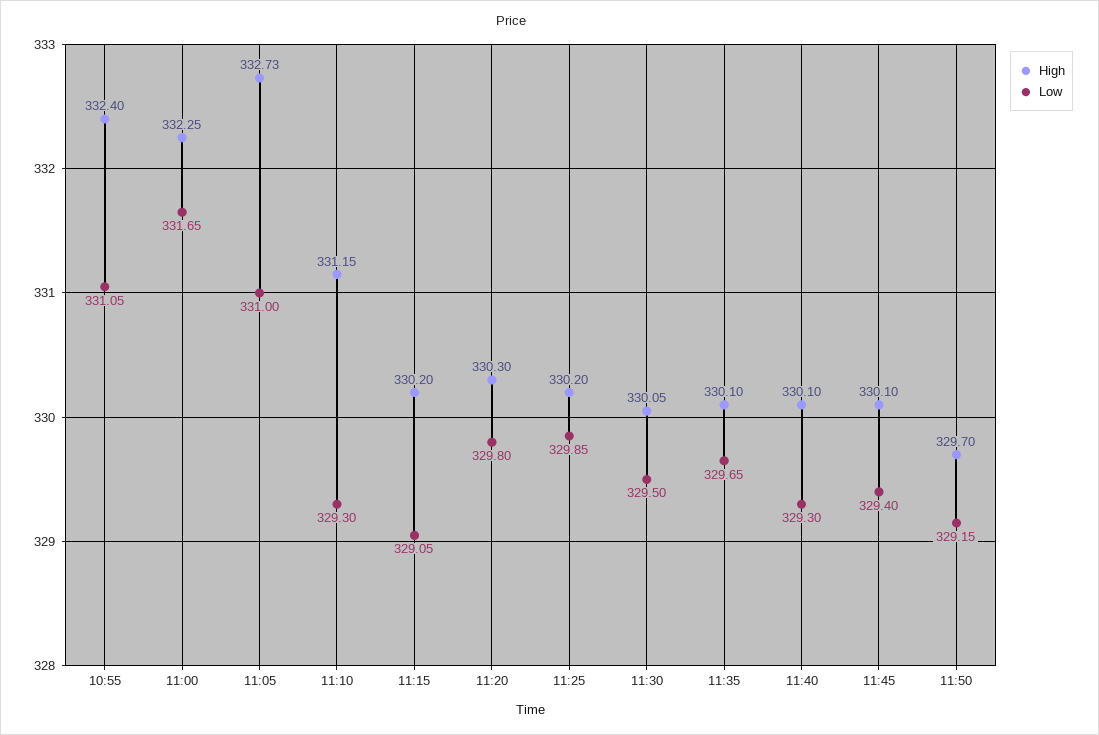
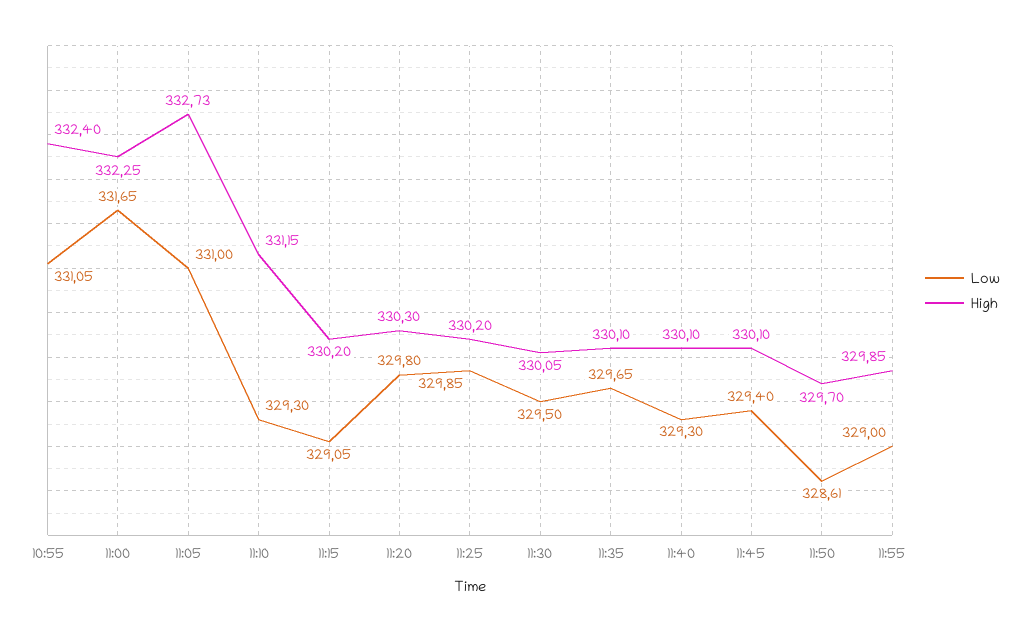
Low, 11:50: 329.15 -> 328.61
Low, 11:55: none -> 329
High, 11:55: none -> 329.85

